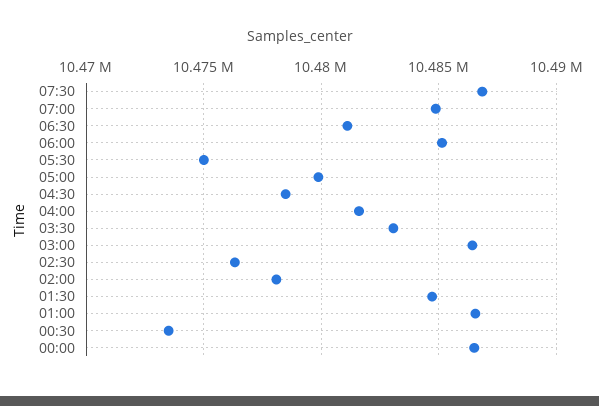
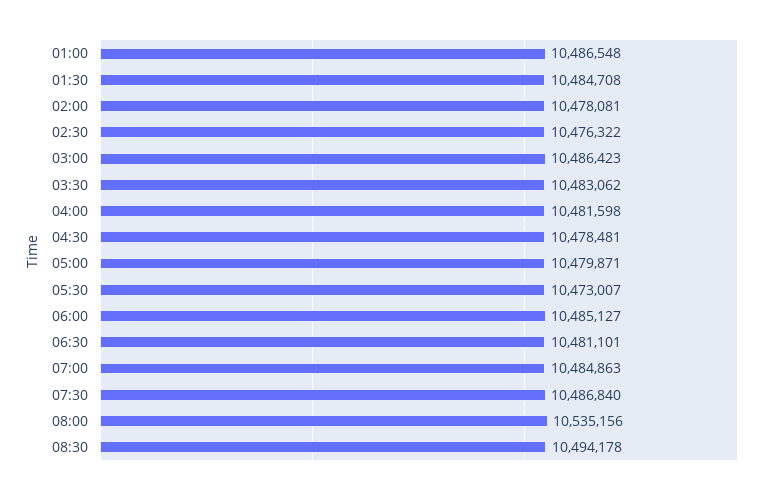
05:30: 10475000 -> 10473007
00:30: 10473500 -> none
00:00: 10486500 -> none
08:00: none -> 10535156
08:30: none -> 10494178

